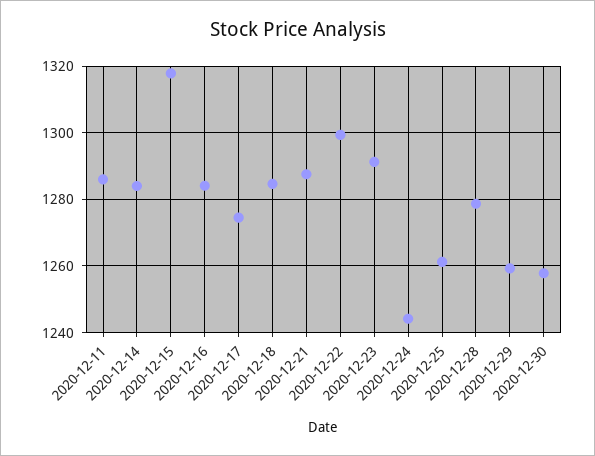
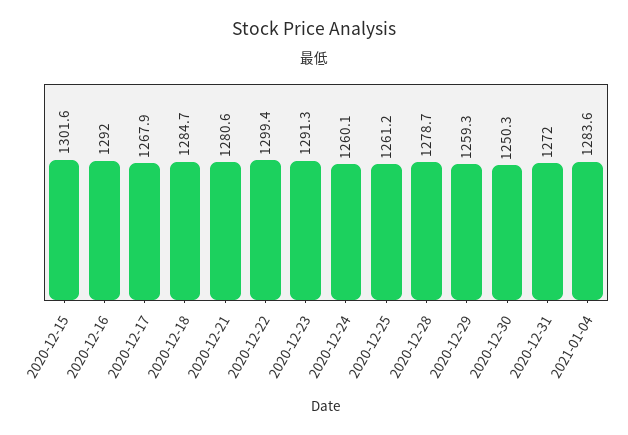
2020-12-11: 1286 -> none
2020-12-14: 1284 -> none
2020-12-15: 1318 -> 1301.6
2020-12-16: 1284 -> 1292
2020-12-17: 1274 -> 1267.9
2020-12-21: 1288 -> 1280.6
2020-12-24: 1244 -> 1260.1
2020-12-30: 1258 -> 1250.3
2020-12-31: none -> 1272
2021-01-04: none -> 1283.6

